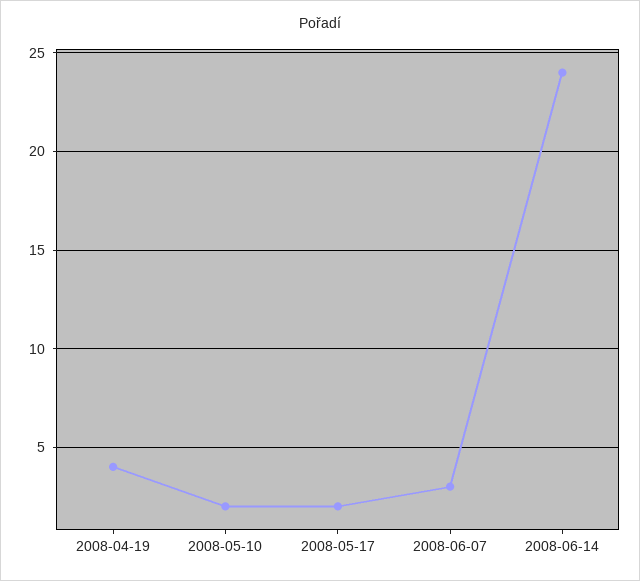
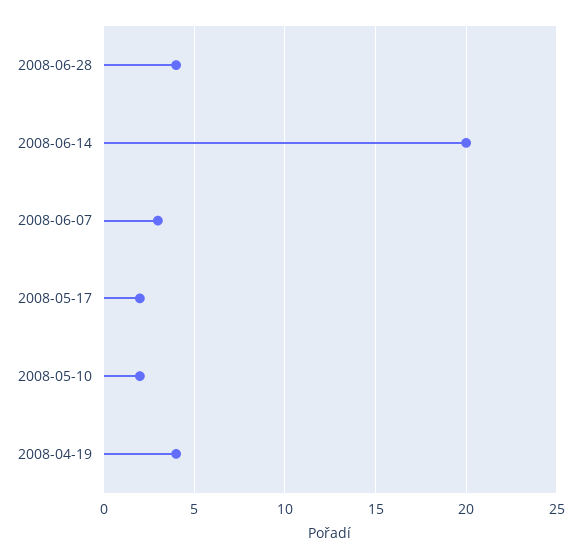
2008-06-14: 24 -> 20
2008-06-28: none -> 4

